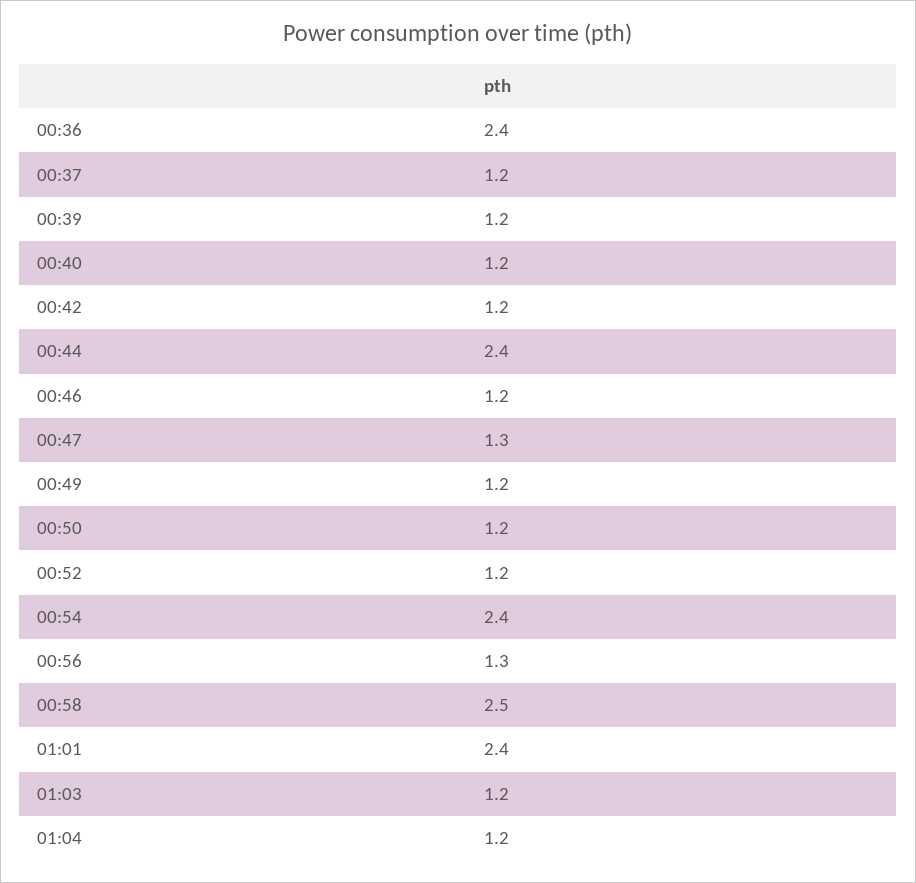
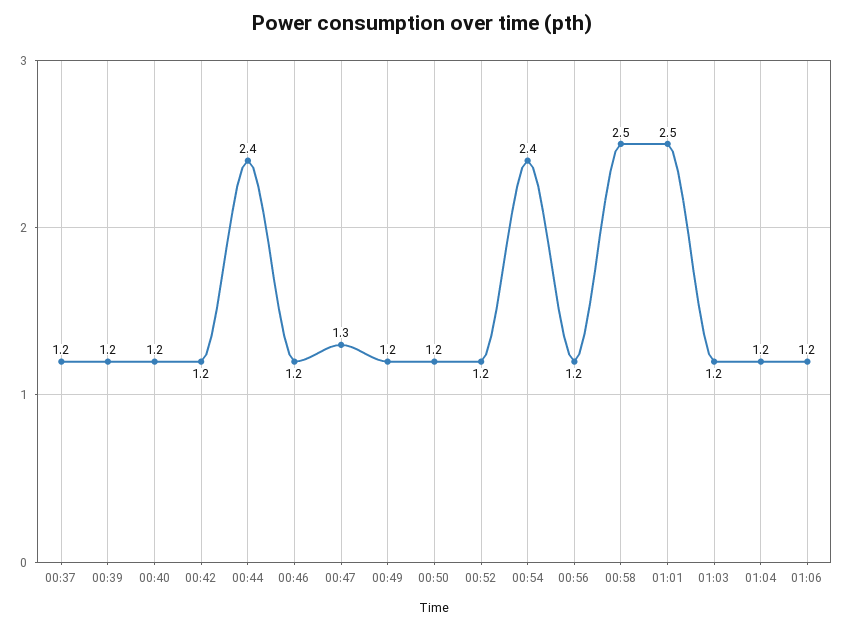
00:36: 2.4 -> none
00:56: 1.3 -> 1.2
01:01: 2.4 -> 2.5
01:06: none -> 1.2

